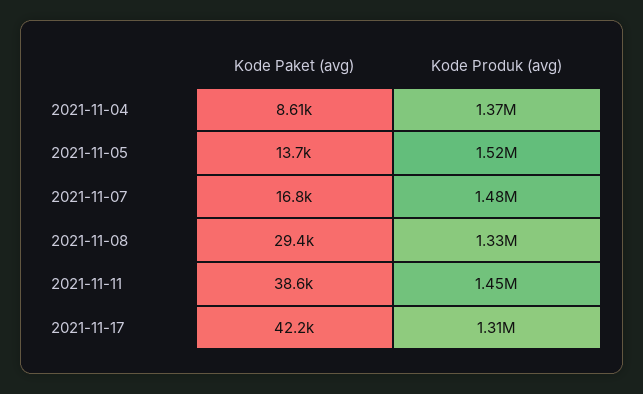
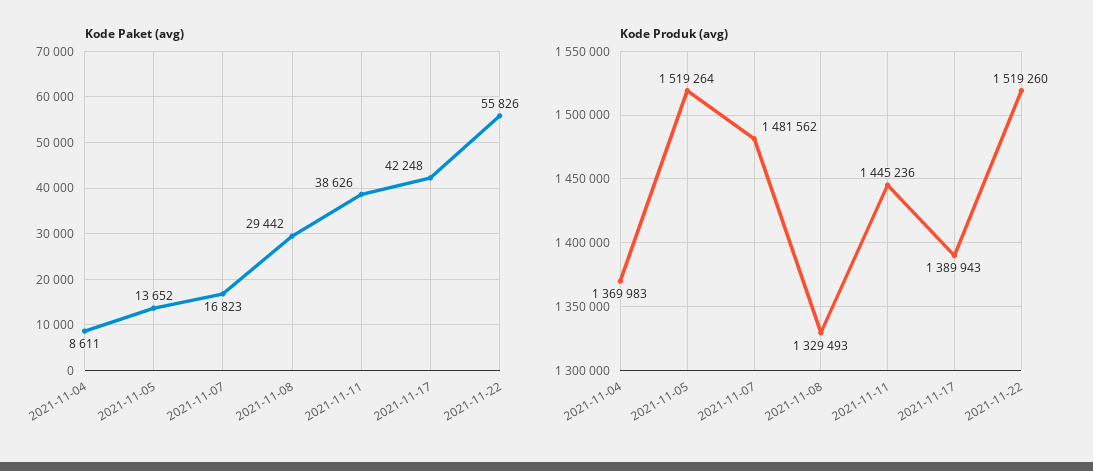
Kode Produk (avg), 2021-11-17: 1310000 -> 1389943
Kode Paket (avg), 2021-11-22: none -> 55826
Kode Produk (avg), 2021-11-22: none -> 1519260

